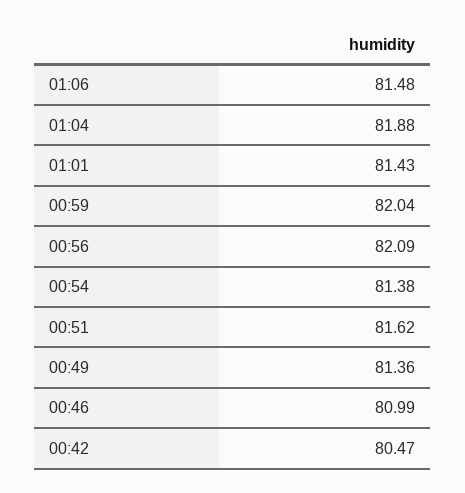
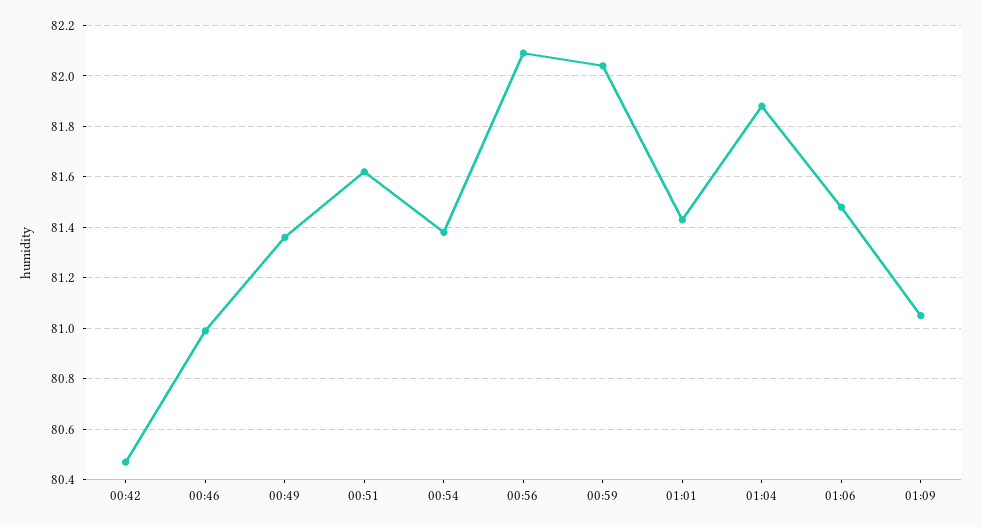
01:09: none -> 81.05

